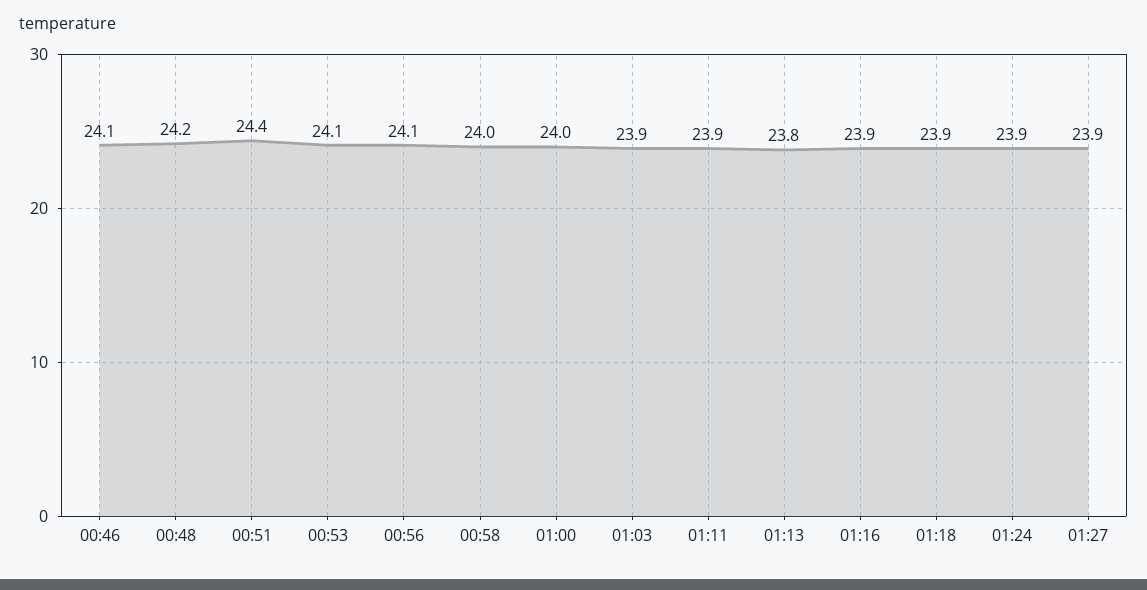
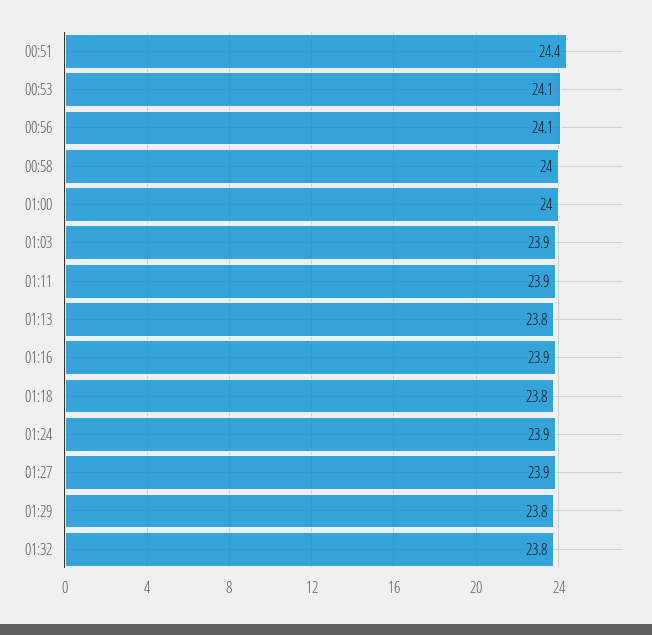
00:46: 24.1 -> none
00:48: 24.2 -> none
01:18: 23.9 -> 23.8
01:29: none -> 23.8
01:32: none -> 23.8

